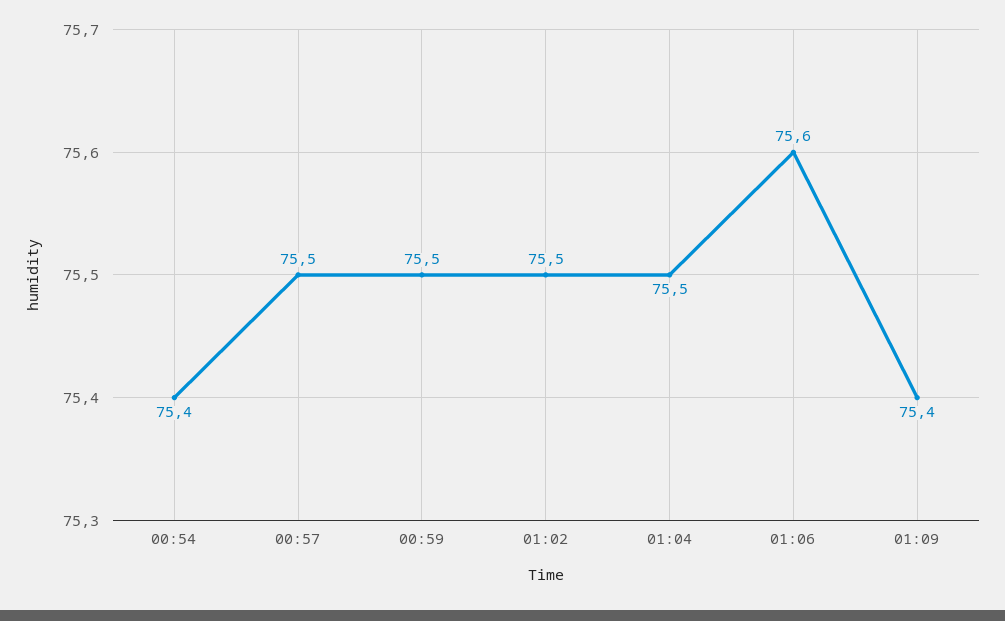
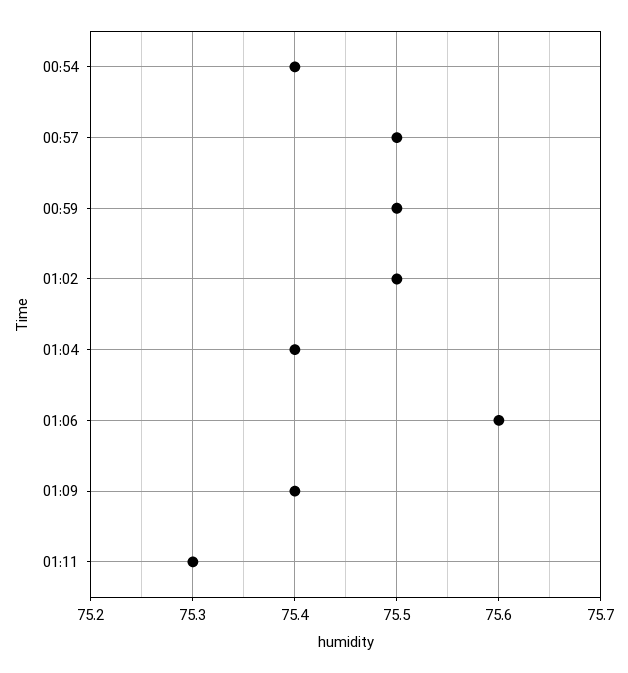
01:04: 75.5 -> 75.4
01:11: none -> 75.3

